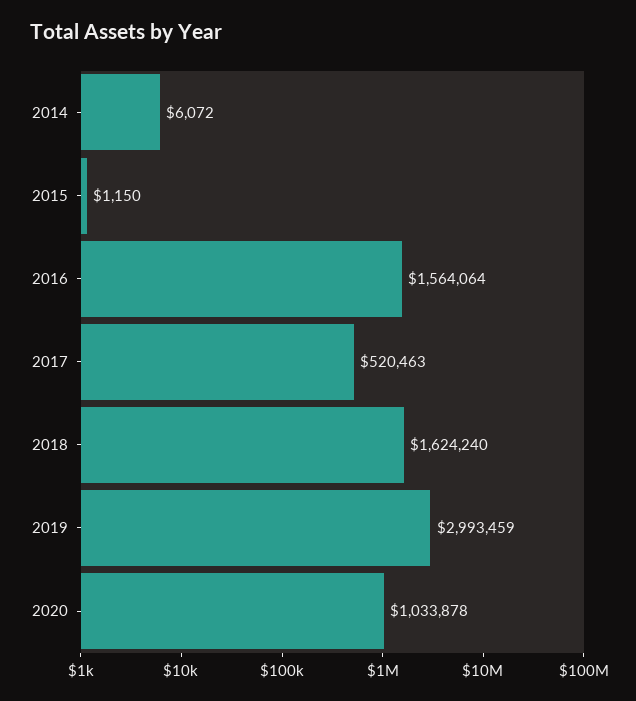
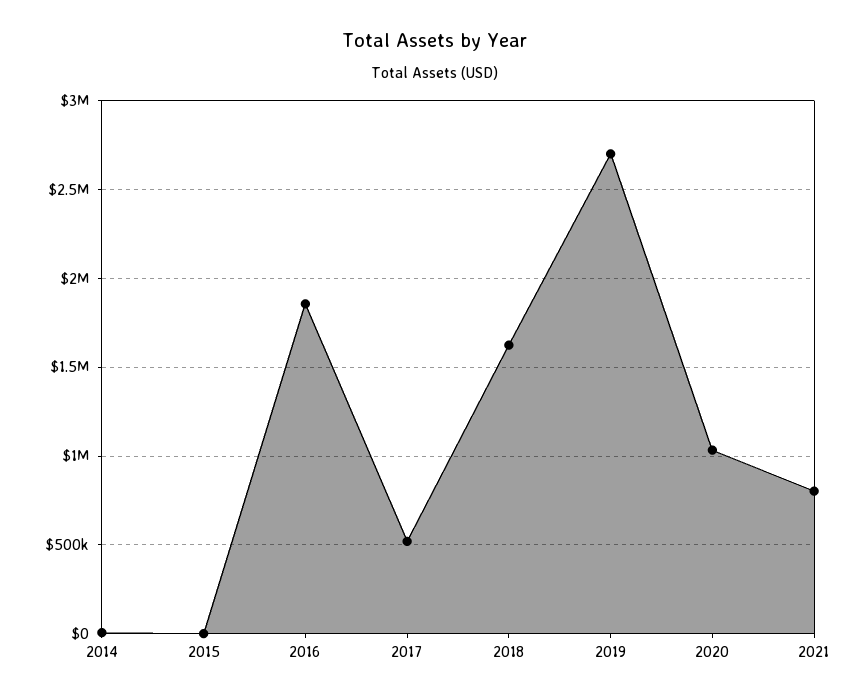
2016: 1564064 -> 1850000
2019: 2993459 -> 2700000
2021: none -> 800000

